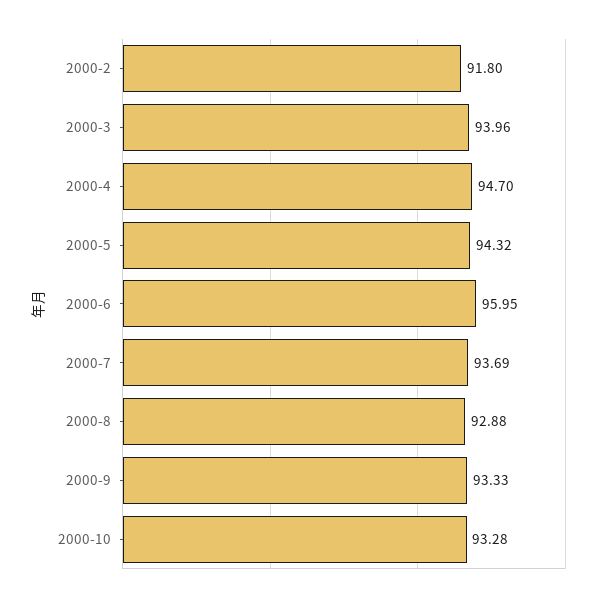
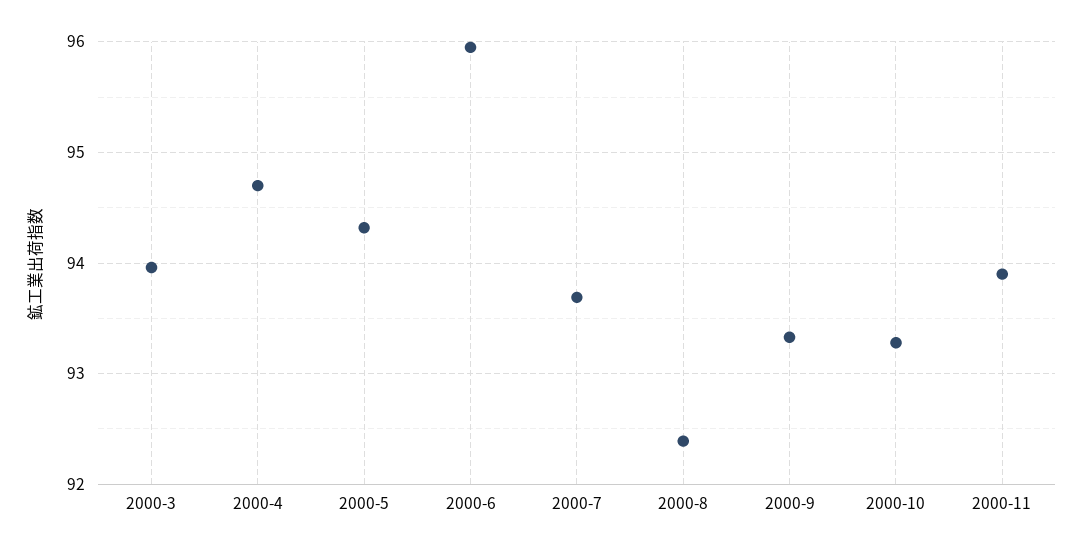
2000-2: 91.8 -> none
2000-8: 92.88 -> 92.4
2000-11: none -> 93.9

